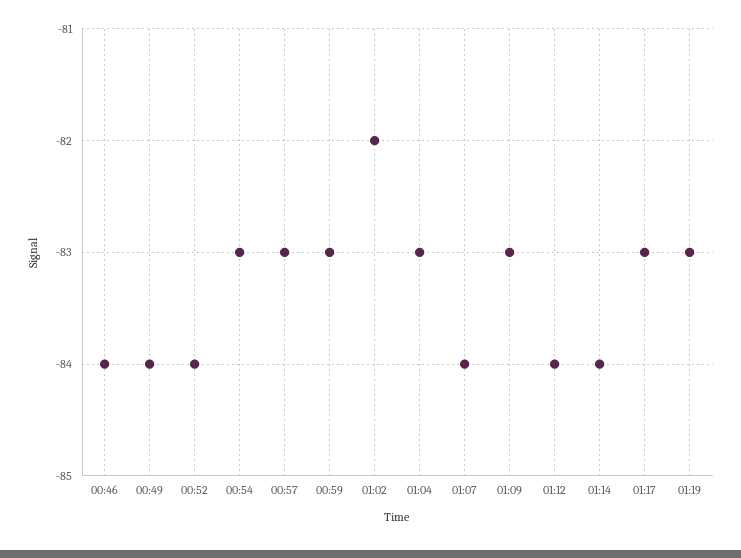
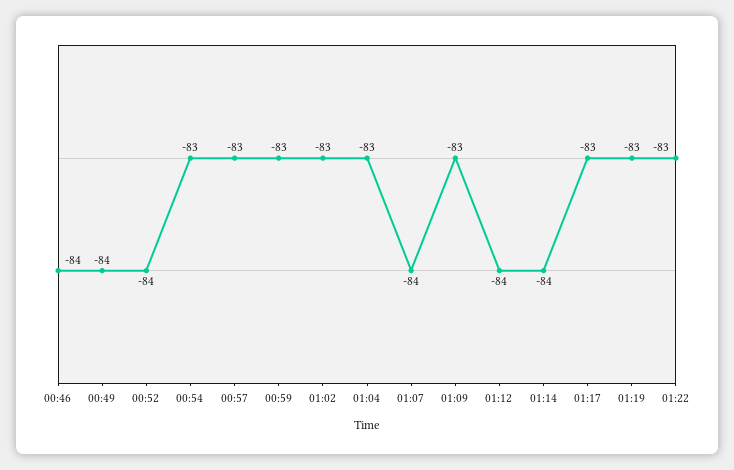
01:02: -82 -> -83
01:22: none -> -83

